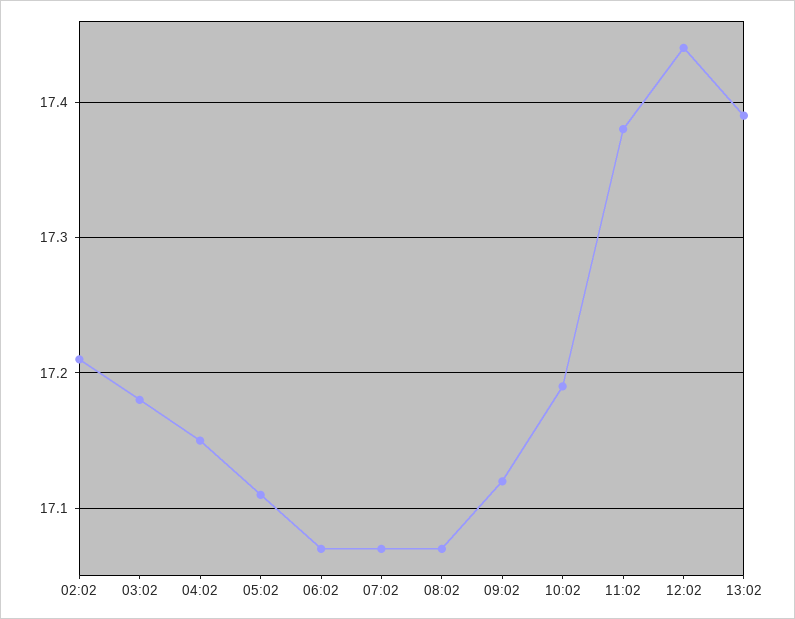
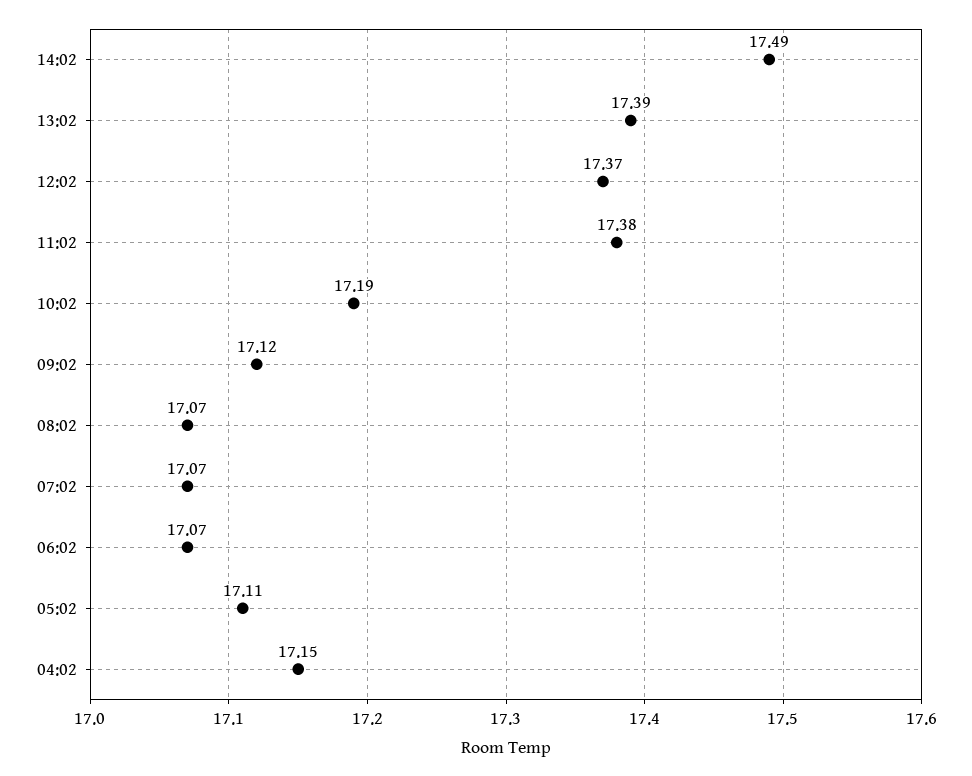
02:02: 17.21 -> none
03:02: 17.18 -> none
12:02: 17.44 -> 17.37
14:02: none -> 17.49

